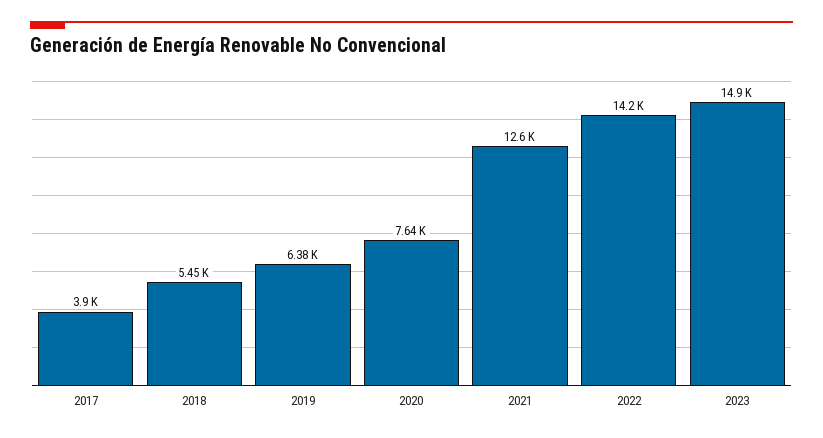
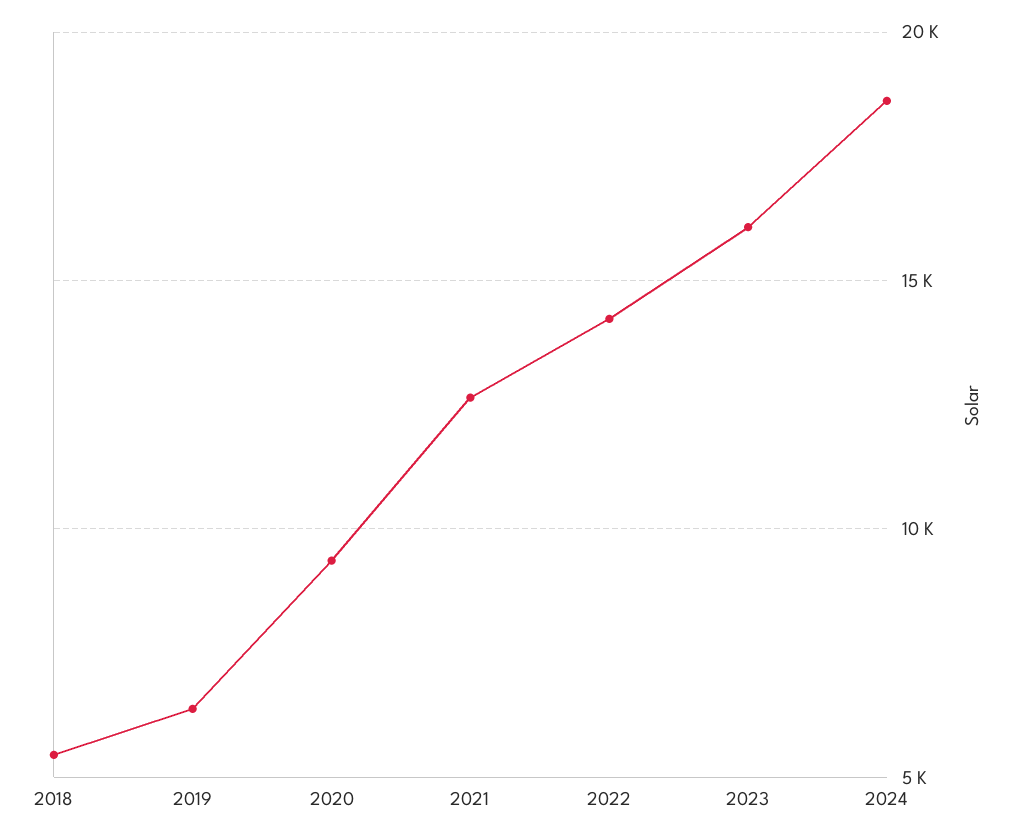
2017: 3900 -> none
2020: 7640 -> 9500
2023: 14900 -> 16000
2024: none -> 18500

